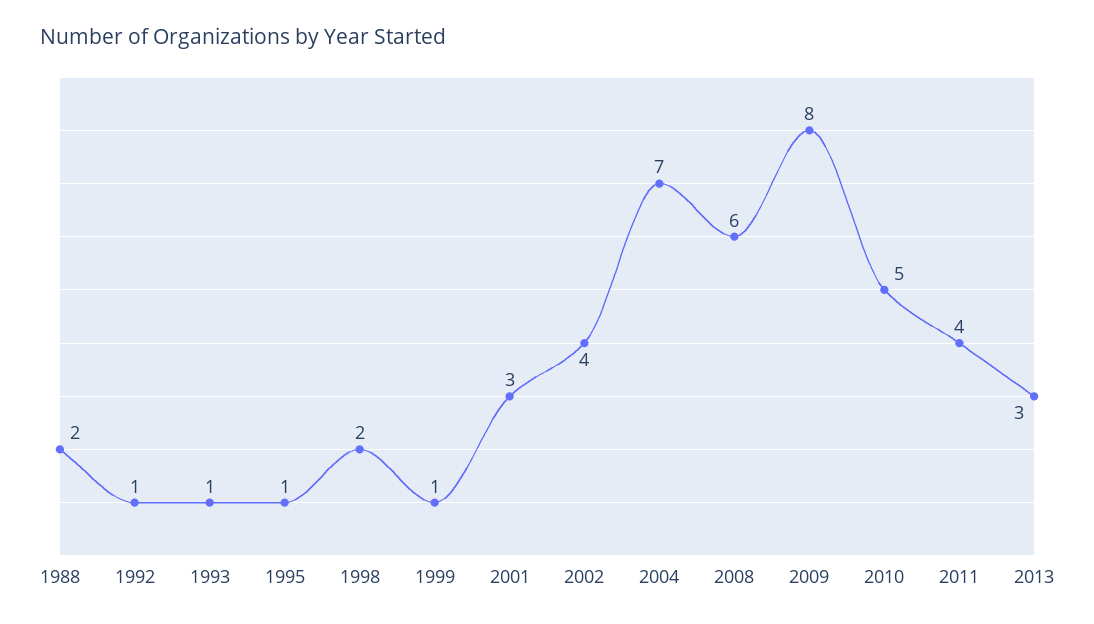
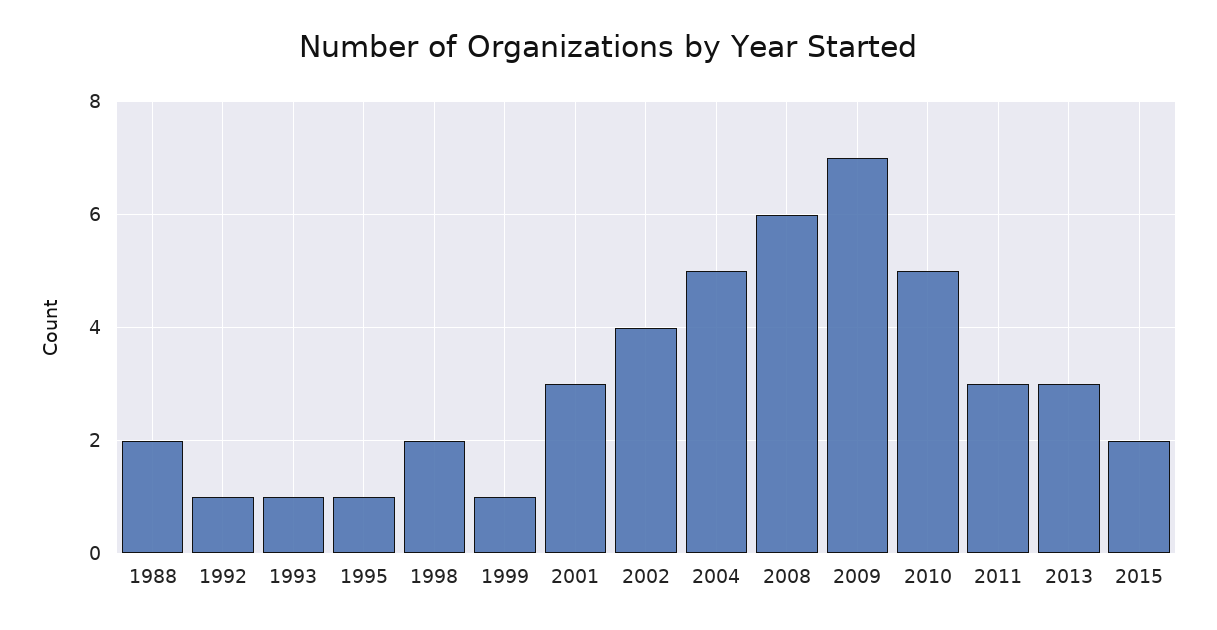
2004: 7 -> 5
2009: 8 -> 7
2011: 4 -> 3
2015: none -> 2

